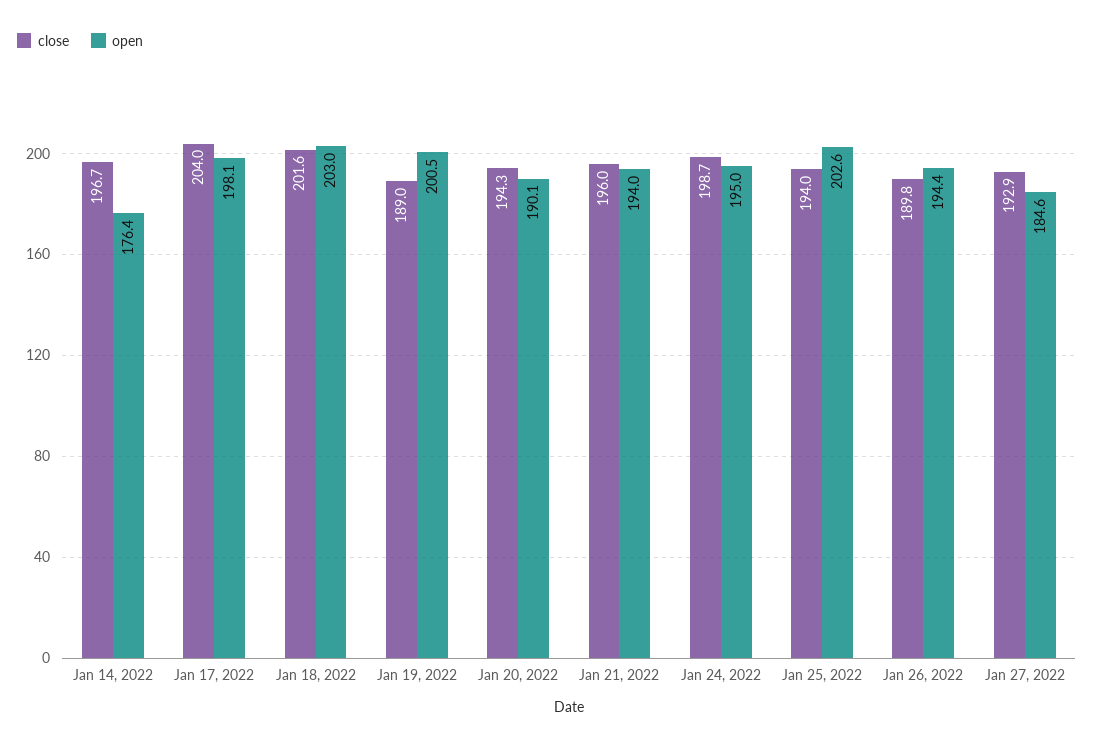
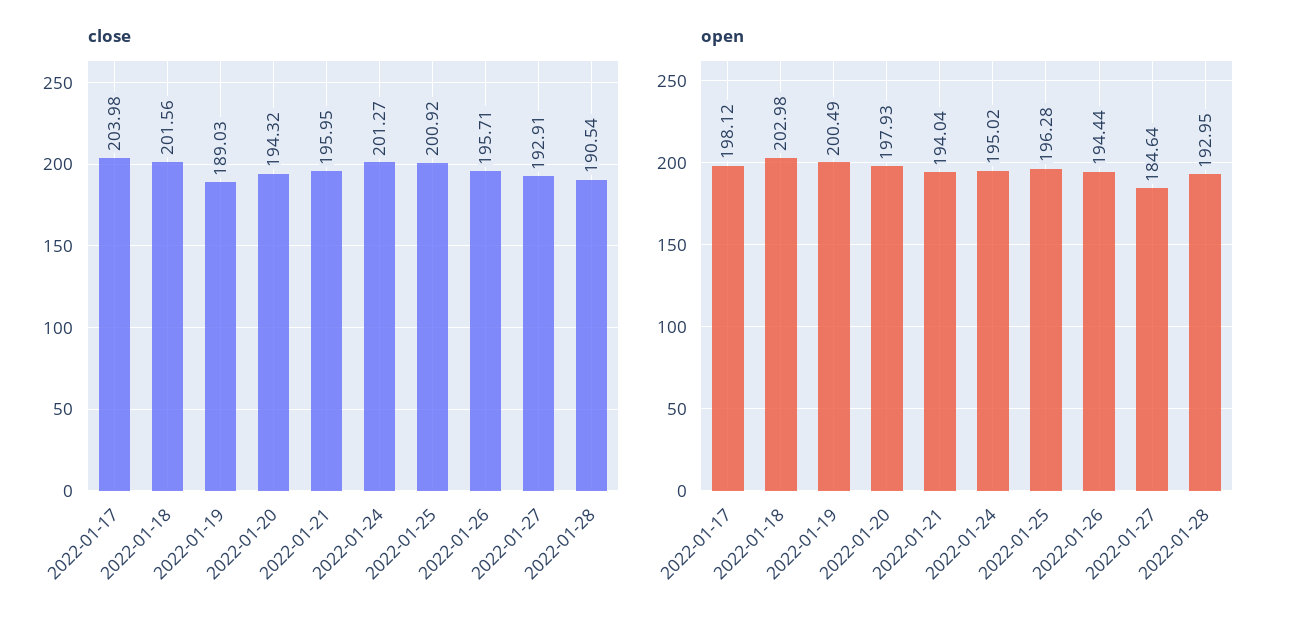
close, Jan 14, 2022: 196.7 -> none
open, Jan 14, 2022: 176.4 -> none
open, Jan 20, 2022: 190.1 -> 197.93
close, Jan 24, 2022: 198.7 -> 201.27
close, Jan 25, 2022: 194 -> 200.92
open, Jan 25, 2022: 202.6 -> 196.28
close, Jan 26, 2022: 189.8 -> 195.71
close, 2022-01-28: none -> 190.54
open, 2022-01-28: none -> 192.95

